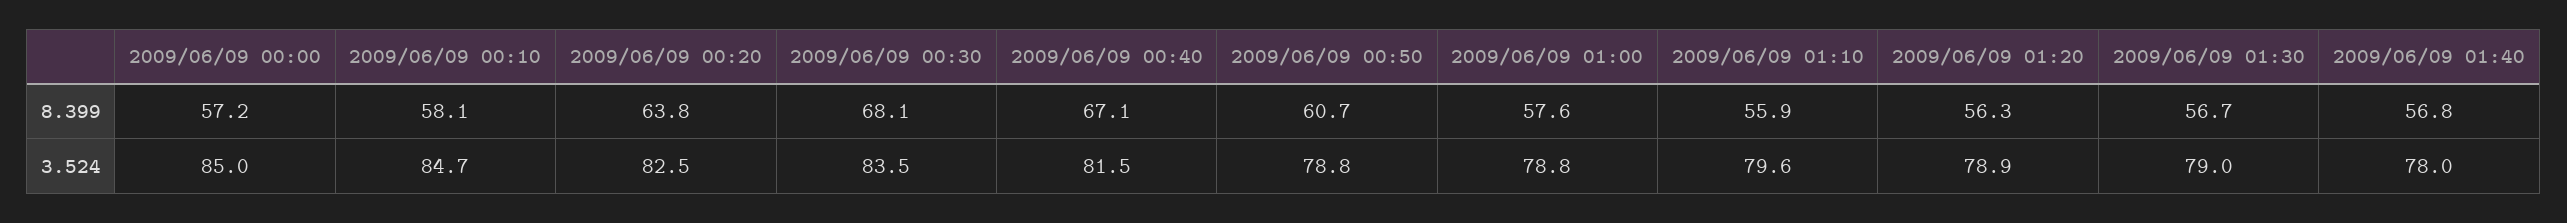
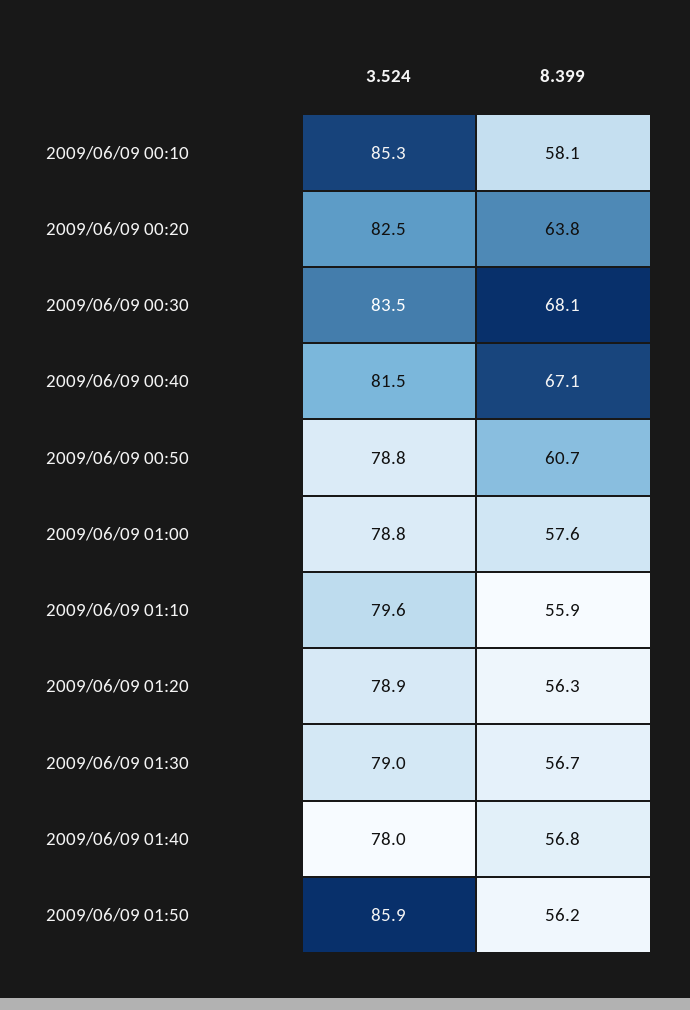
2009/06/09 00:00, 8.399: 57.2 -> none
2009/06/09 00:00, 3.524: 85 -> none
2009/06/09 00:10, 3.524: 84.7 -> 85.3
2009/06/09 01:50, 3.524: none -> 85.9
2009/06/09 01:50, 8.399: none -> 56.2

